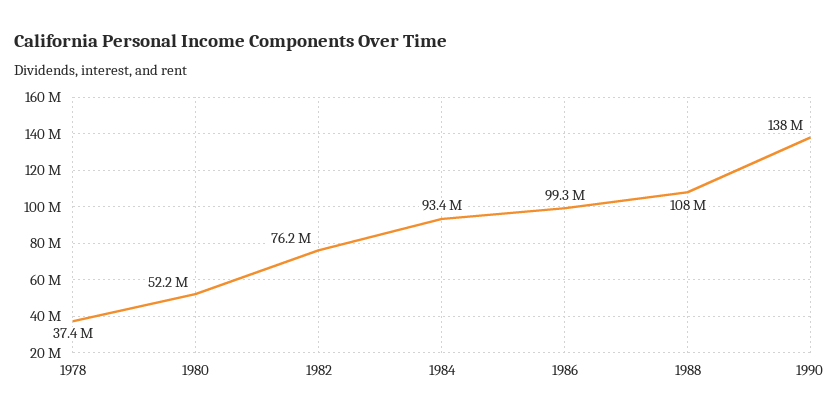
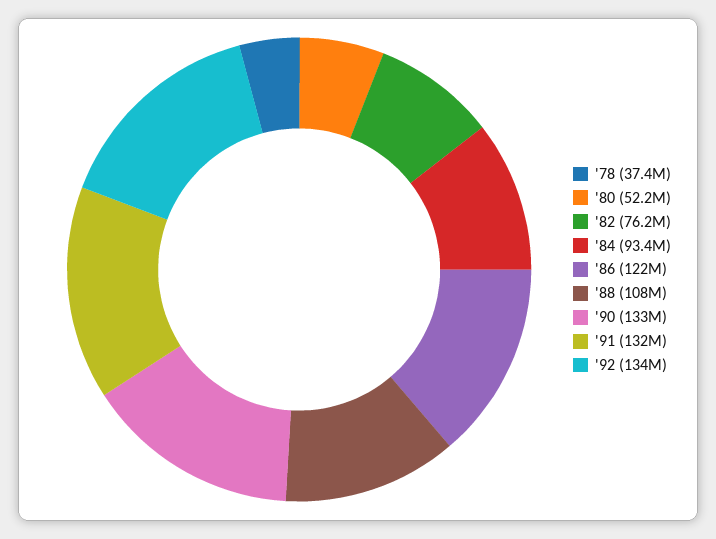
1986: 99300000 -> 122000000
1990: 138000000 -> 133000000
'91: none -> 132000000
'92: none -> 134000000

